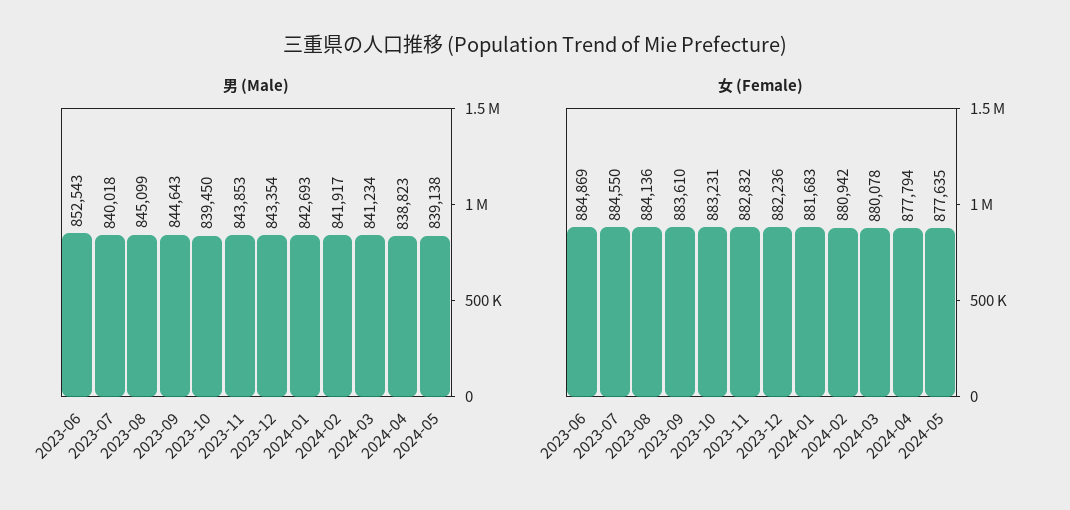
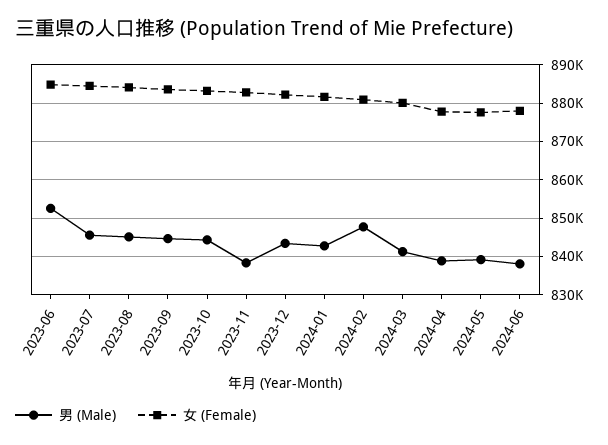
男 (Male), 2023-07: 840018 -> 846000
男 (Male), 2023-10: 839450 -> 844000
男 (Male), 2023-11: 843853 -> 838000
男 (Male), 2024-02: 841917 -> 848000
男 (Male), 2024-06: none -> 838000
女 (Female), 2024-06: none -> 878000

